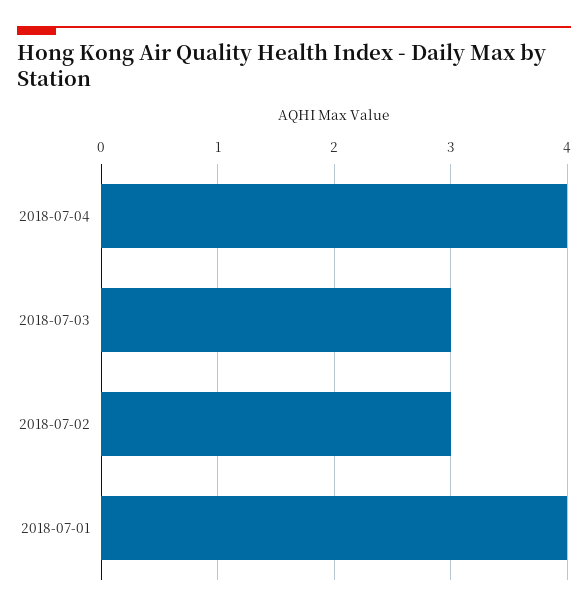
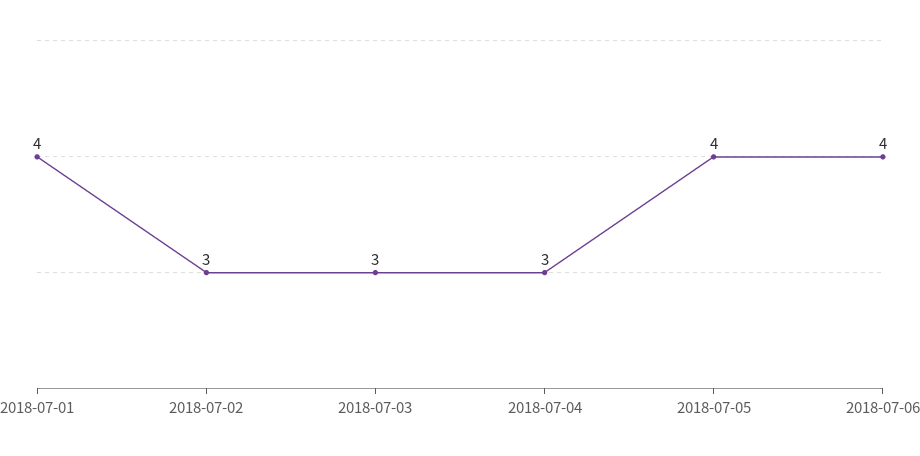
2018-07-04: 4 -> 3
2018-07-05: none -> 4
2018-07-06: none -> 4

